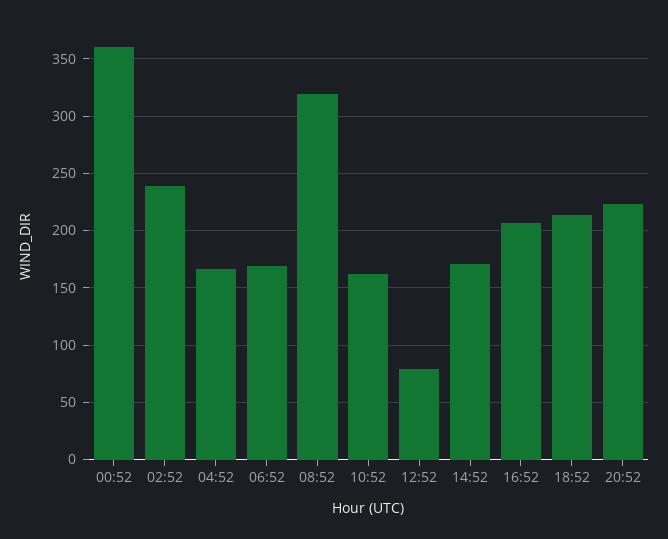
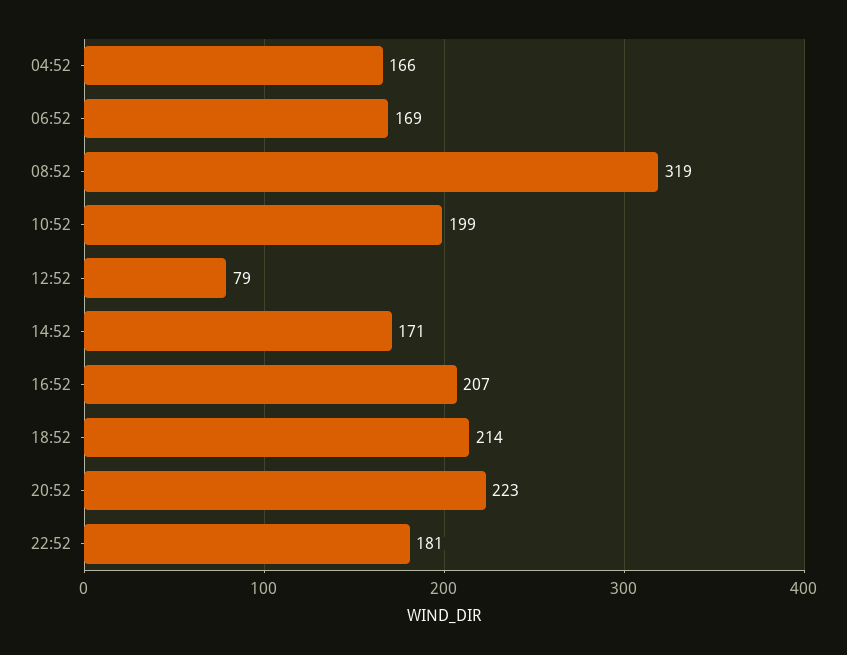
00:52: 360 -> none
02:52: 240 -> none
10:52: 160 -> 199
22:52: none -> 181

